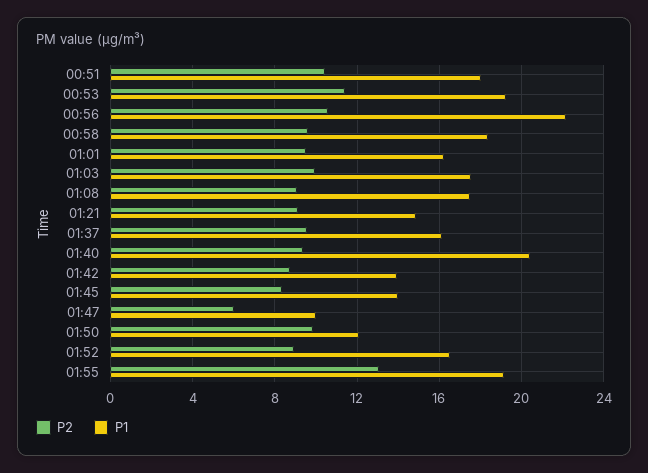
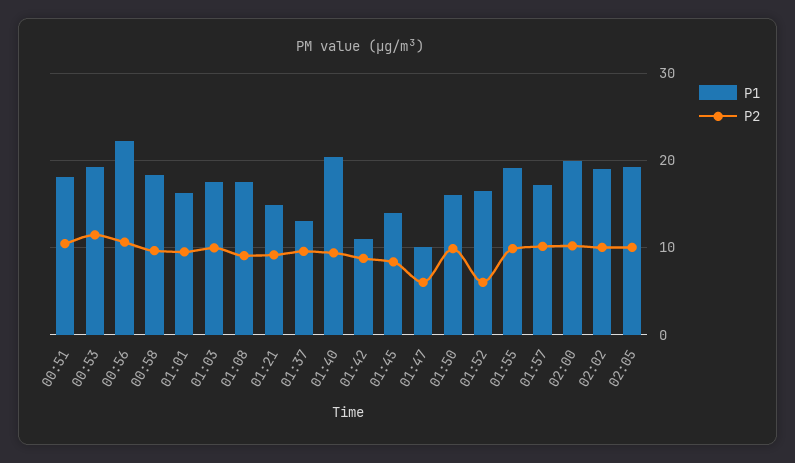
P1, 01:37: 16 -> 13
P1, 01:42: 14 -> 11
P1, 01:50: 12 -> 16
P2, 01:52: 9 -> 6
P2, 01:55: 13 -> 10
P1, 01:57: none -> 17
P2, 01:57: none -> 10
P1, 02:00: none -> 20
P2, 02:00: none -> 10
P1, 02:02: none -> 19
P2, 02:02: none -> 10
P1, 02:05: none -> 19
P2, 02:05: none -> 10

